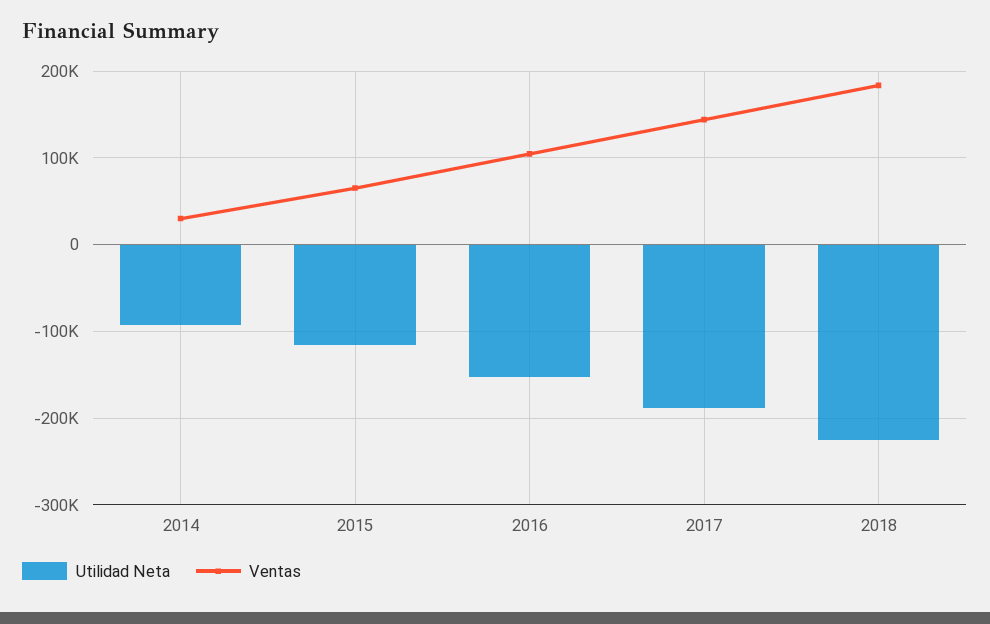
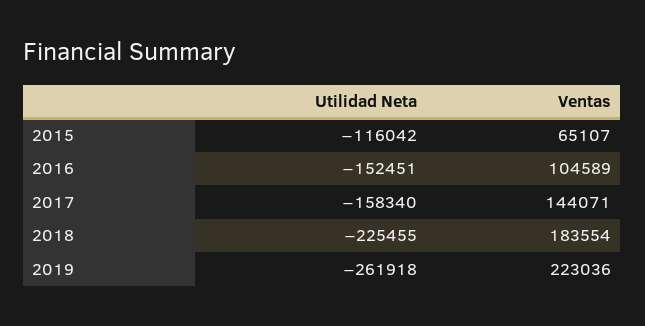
Utilidad Neta, 2014: -90000 -> none
Ventas, 2014: 30000 -> none
Utilidad Neta, 2017: -190000 -> -158340
Utilidad Neta, 2019: none -> -261918
Ventas, 2019: none -> 223036

